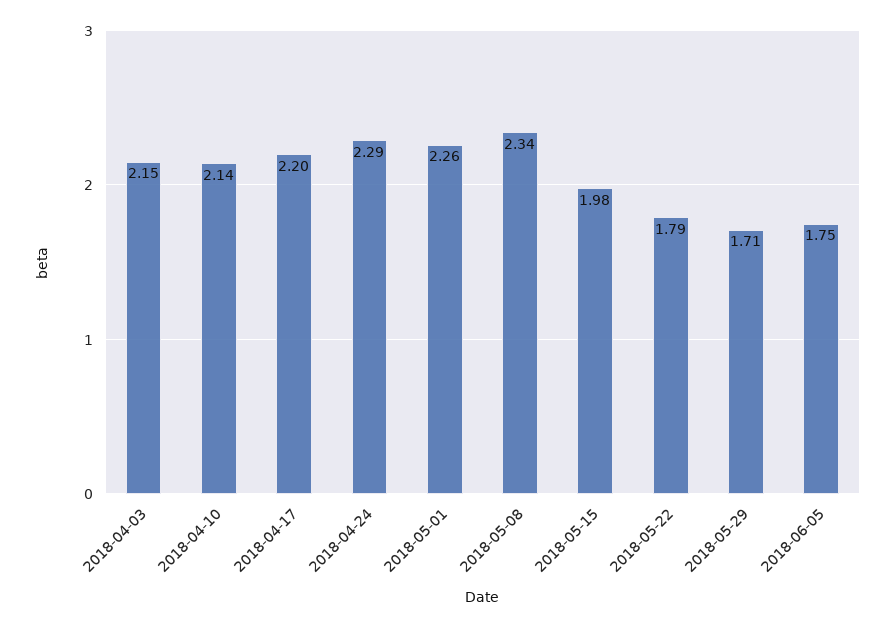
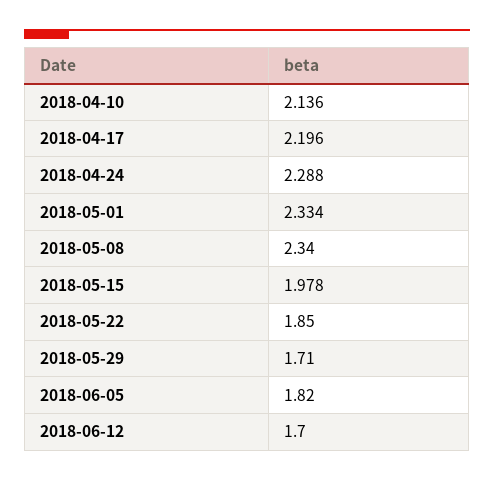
2018-04-03: 2.15 -> none
2018-05-01: 2.26 -> 2.334
2018-05-22: 1.79 -> 1.85
2018-06-05: 1.75 -> 1.82
2018-06-12: none -> 1.7

